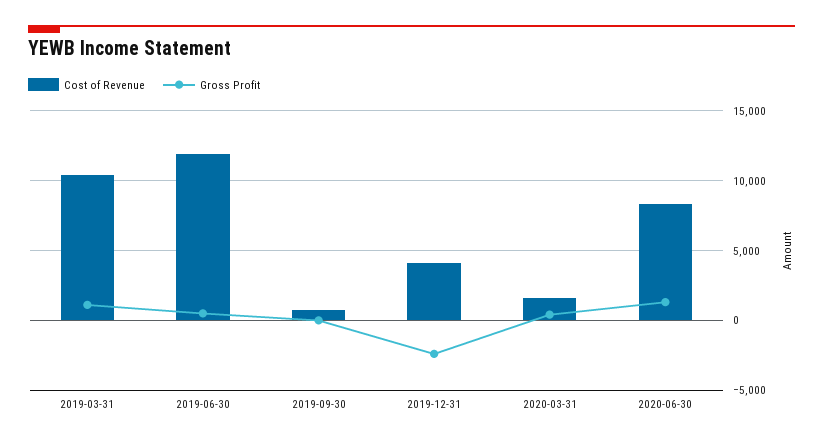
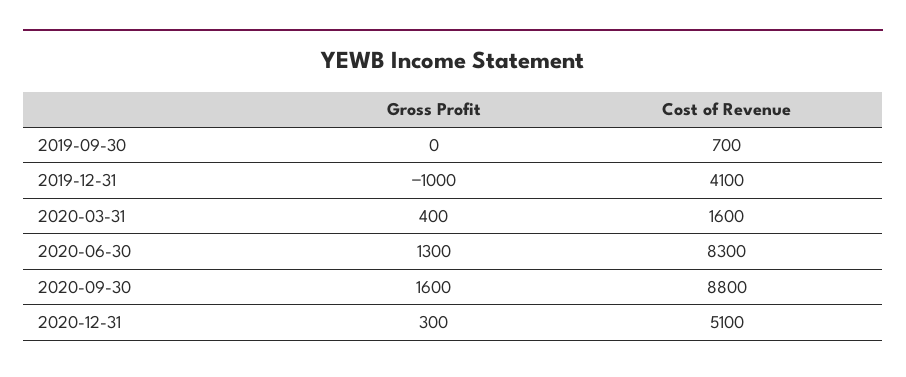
Cost of Revenue, 2019-03-31: 10500 -> none
Gross Profit, 2019-03-31: 1000 -> none
Cost of Revenue, 2019-06-30: 12000 -> none
Gross Profit, 2019-06-30: 500 -> none
Gross Profit, 2019-12-31: -2500 -> -1000
Gross Profit, 2020-09-30: none -> 1600
Cost of Revenue, 2020-09-30: none -> 8800
Gross Profit, 2020-12-31: none -> 300
Cost of Revenue, 2020-12-31: none -> 5100

